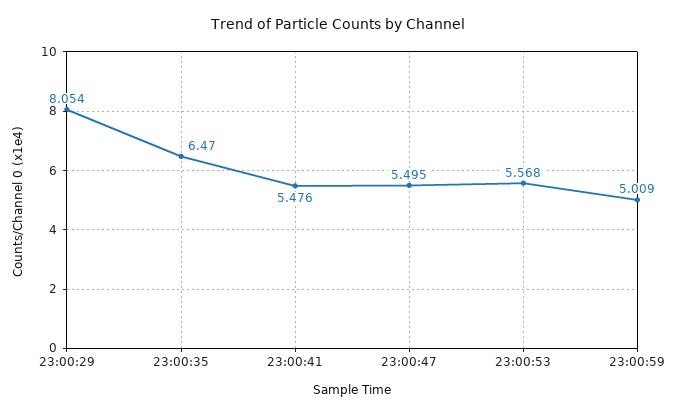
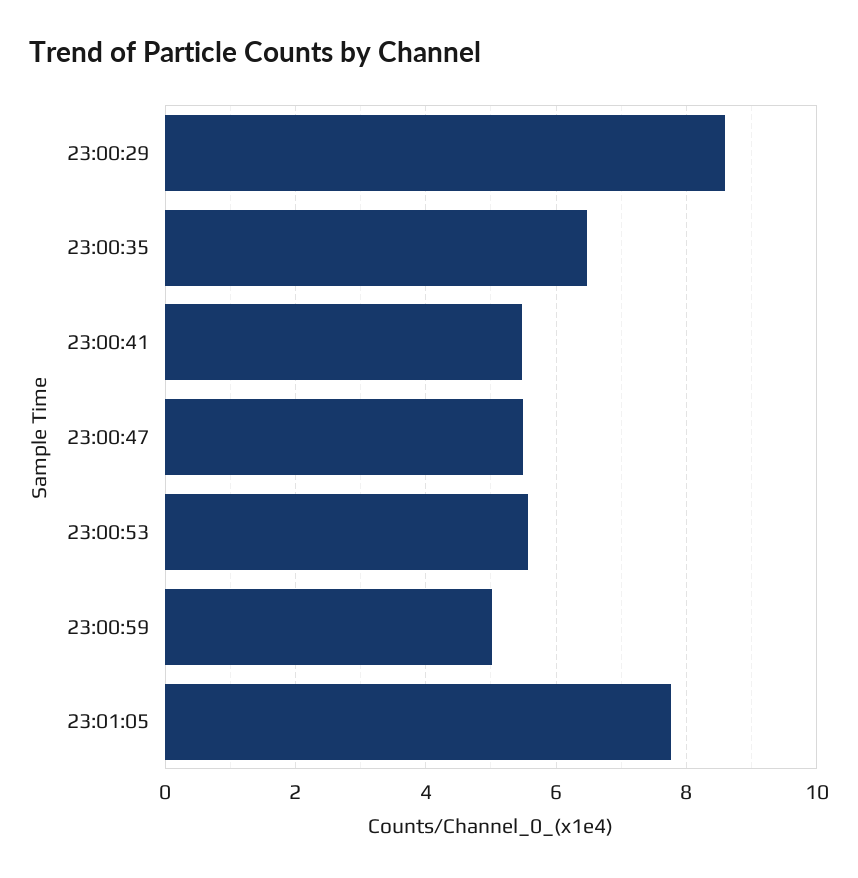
23:00:29: 8.054 -> 8.6
23:01:05: none -> 7.8

